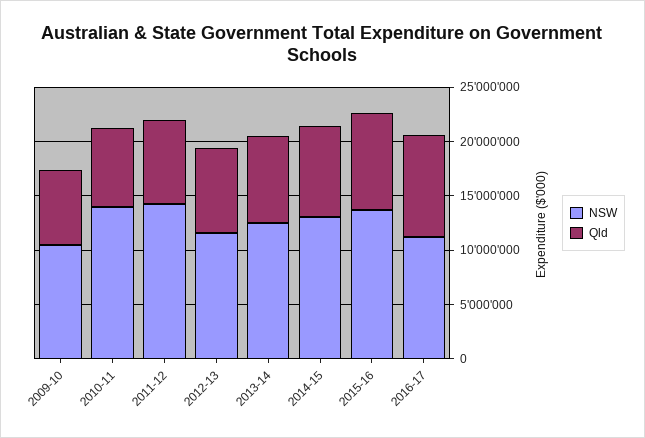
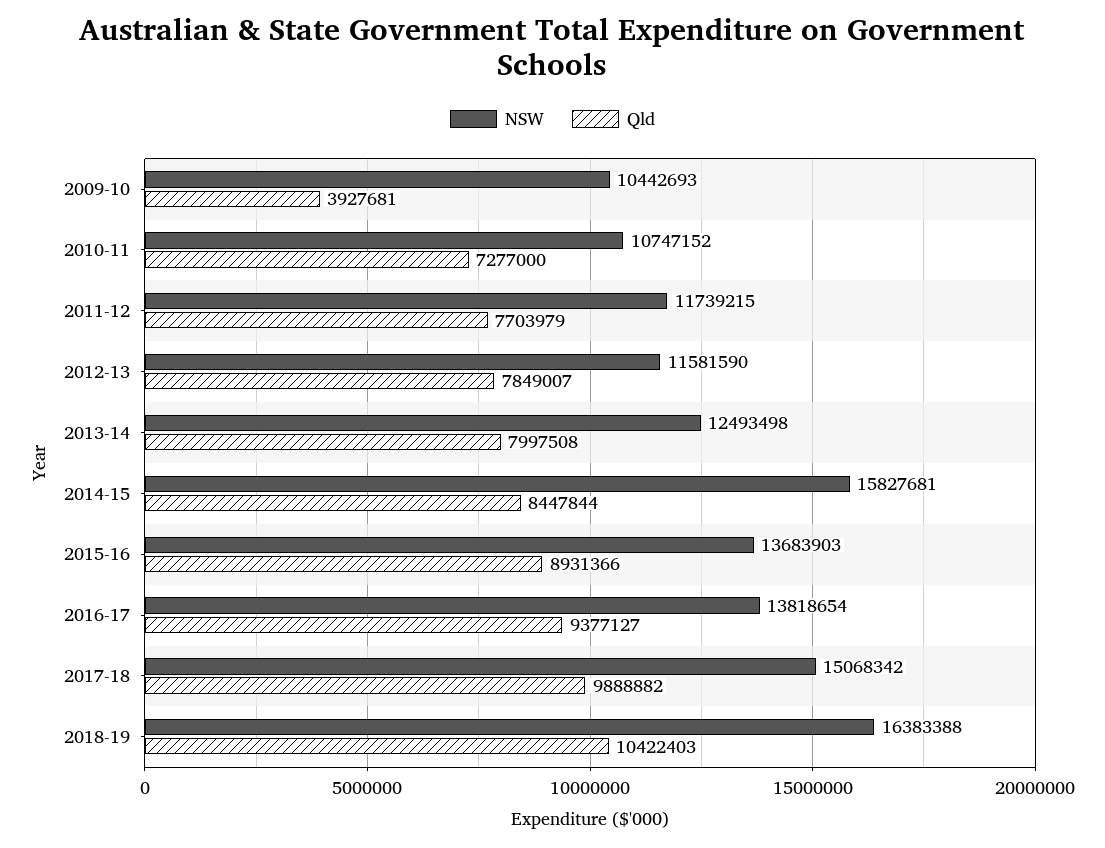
Qld, 2009-10: 7000000 -> 3927681
NSW, 2010-11: 14000000 -> 10747152
NSW, 2011-12: 14000000 -> 11739215
NSW, 2014-15: 13000000 -> 15827681
NSW, 2016-17: 11000000 -> 13818654
NSW, 2017-18: none -> 15068342
Qld, 2017-18: none -> 9888882
NSW, 2018-19: none -> 16383388
Qld, 2018-19: none -> 10422403

